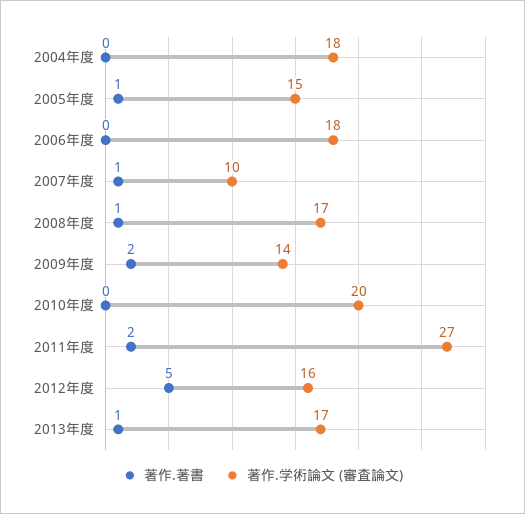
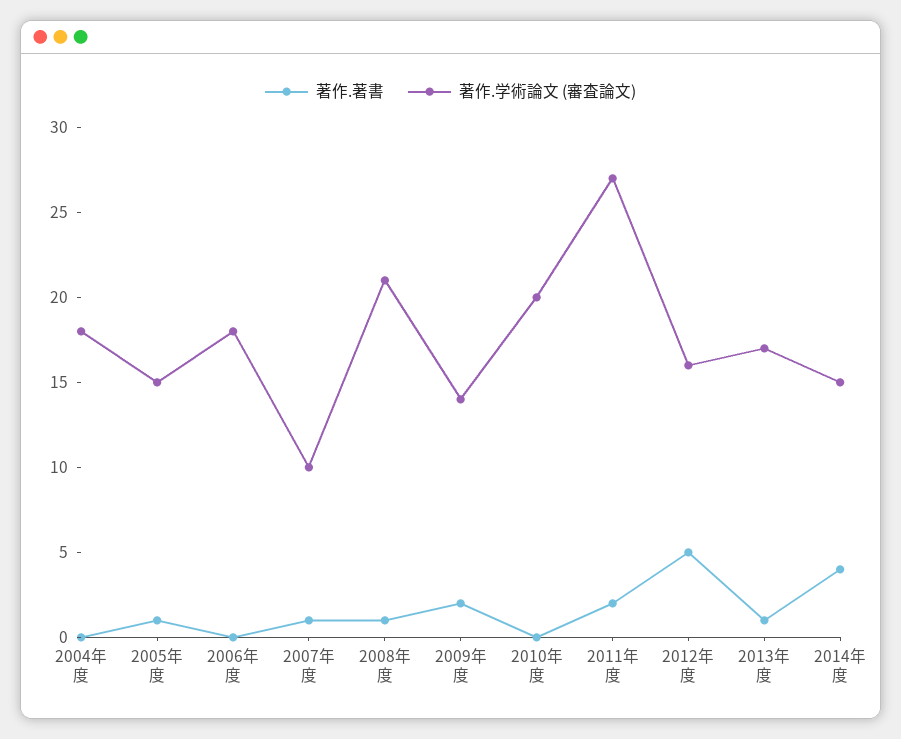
著作.学術論文 (審査論文), 2008年度: 17 -> 21
著作.著書, 2014年度: none -> 4
著作.学術論文 (審査論文), 2014年度: none -> 15

